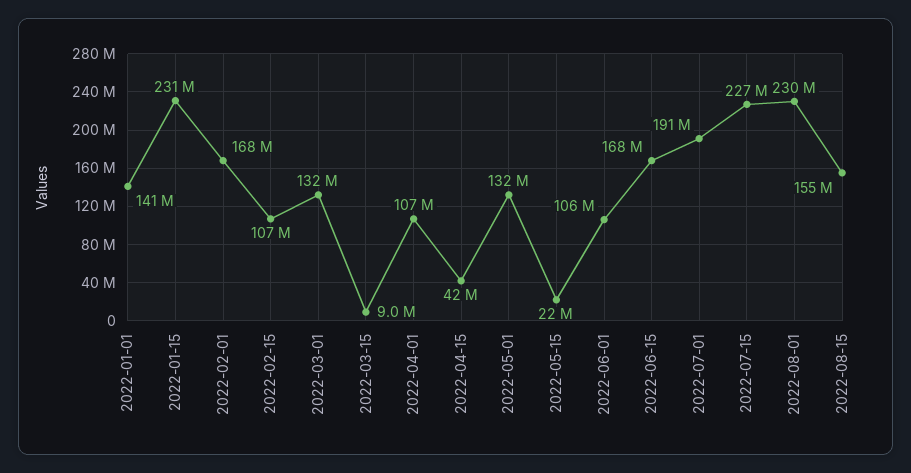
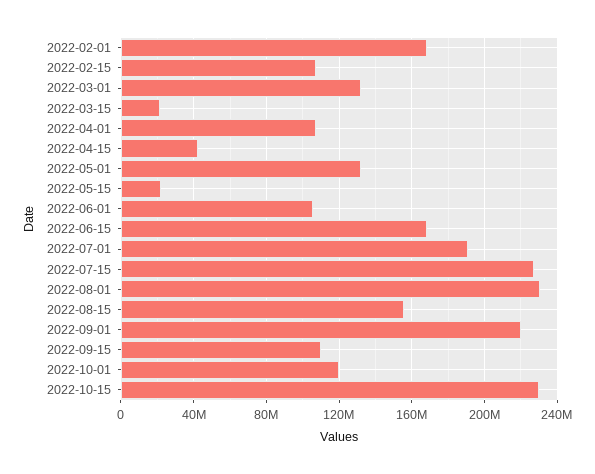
2022-01-01: 141000000 -> none
2022-01-15: 231000000 -> none
2022-03-15: 9000000 -> 20000000
2022-09-01: none -> 220000000
2022-09-15: none -> 110000000
2022-10-01: none -> 120000000
2022-10-15: none -> 230000000

